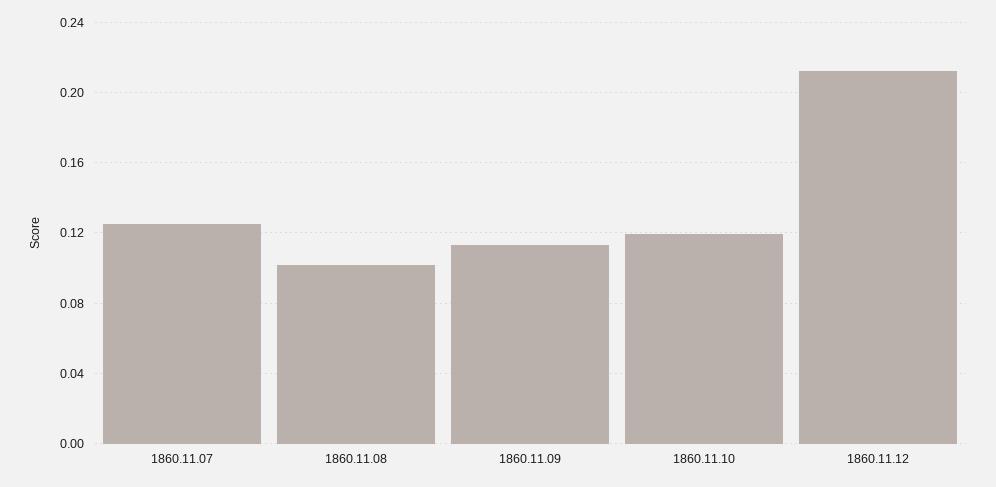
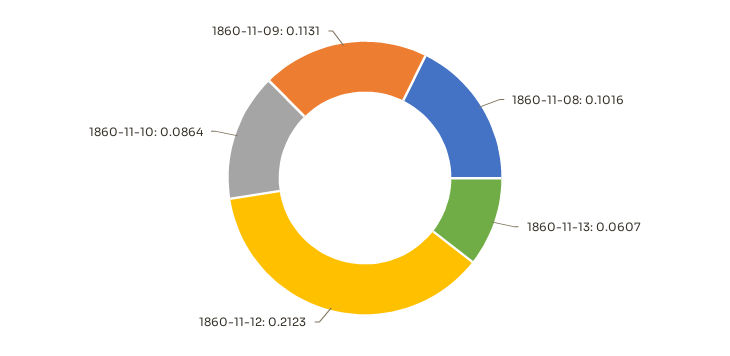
1860.11.07: 0.125 -> none
1860.11.10: 0.12 -> 0.0864
1860-11-13: none -> 0.0607

